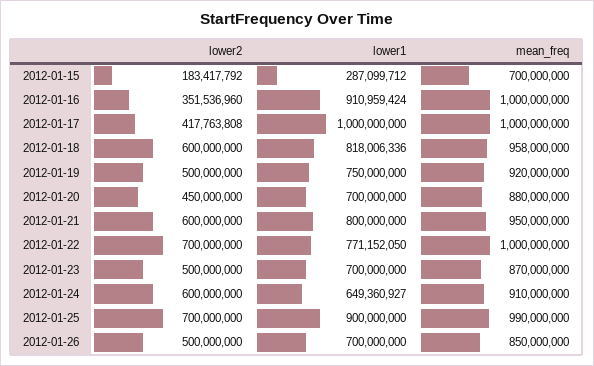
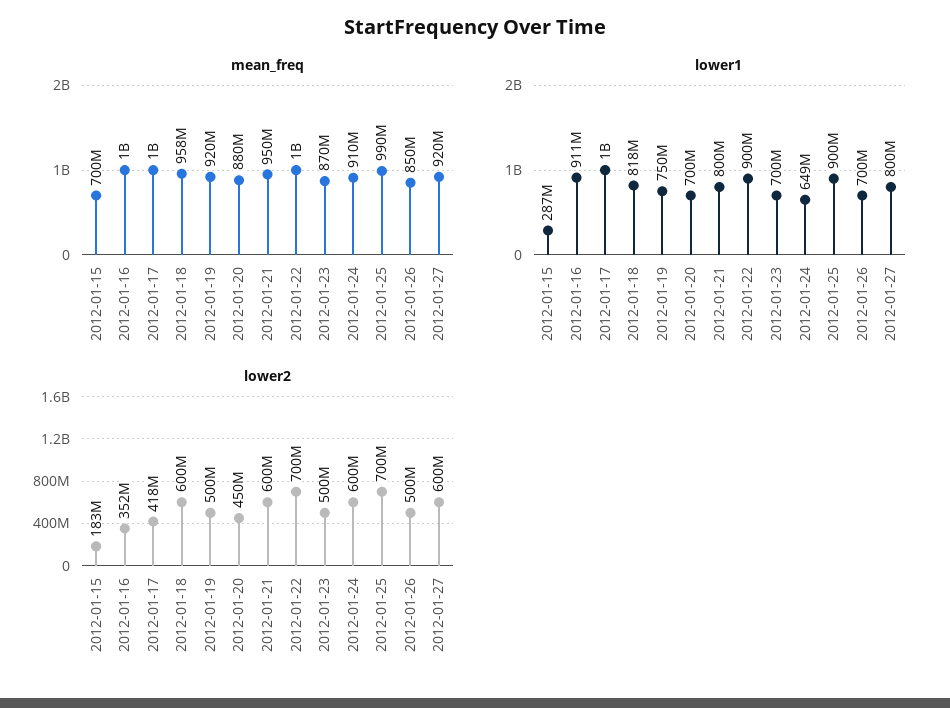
lower1, 2012-01-22: 771152050 -> 900000000
mean_freq, 2012-01-27: none -> 920000000
lower1, 2012-01-27: none -> 800000000
lower2, 2012-01-27: none -> 600000000

